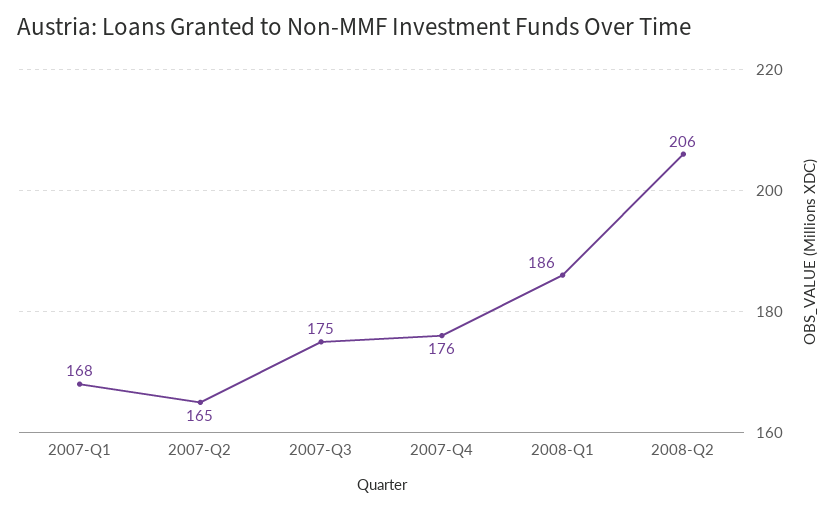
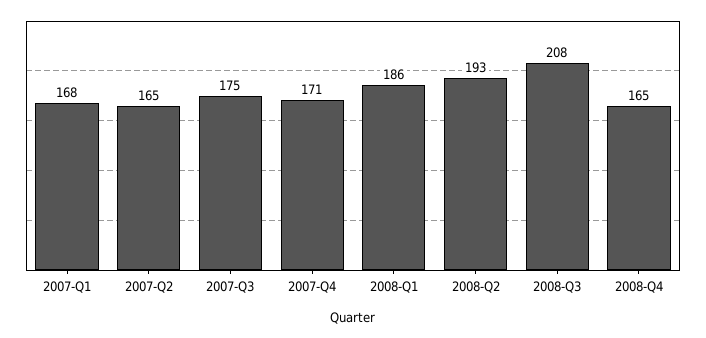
2007-Q4: 176 -> 171
2008-Q2: 206 -> 193
2008-Q3: none -> 208
2008-Q4: none -> 165

